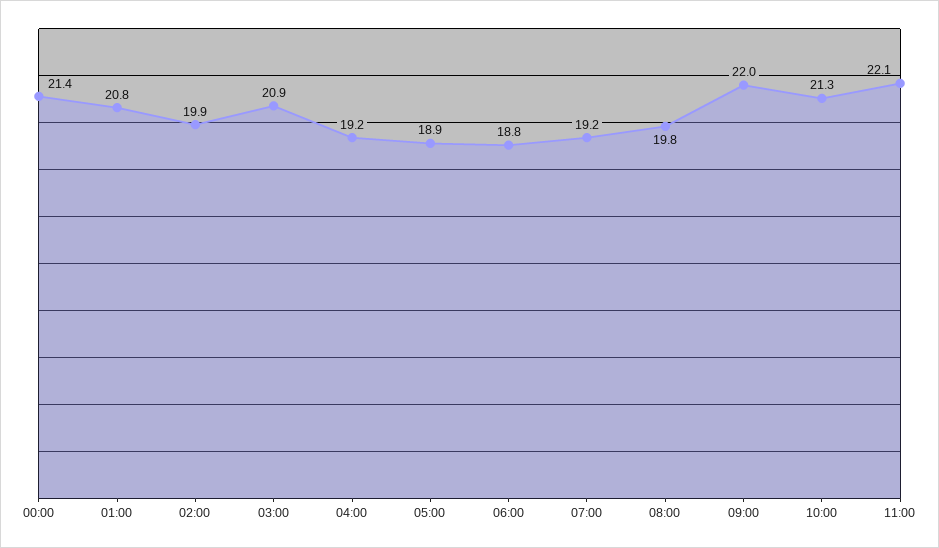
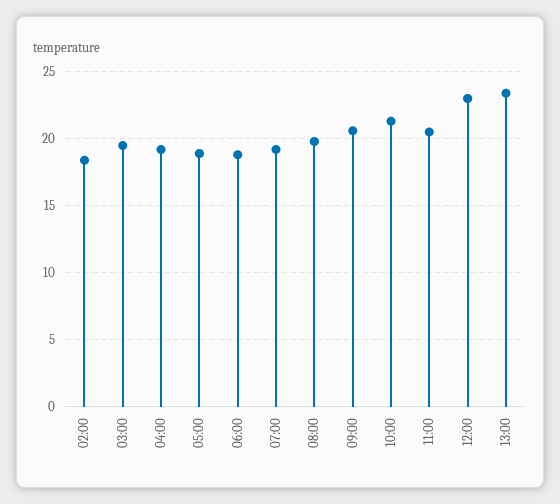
00:00: 21.4 -> none
01:00: 20.8 -> none
02:00: 19.9 -> 18.5
03:00: 20.9 -> 19.5
09:00: 22 -> 20.5
11:00: 22.1 -> 20.5
12:00: none -> 23
13:00: none -> 23.5

